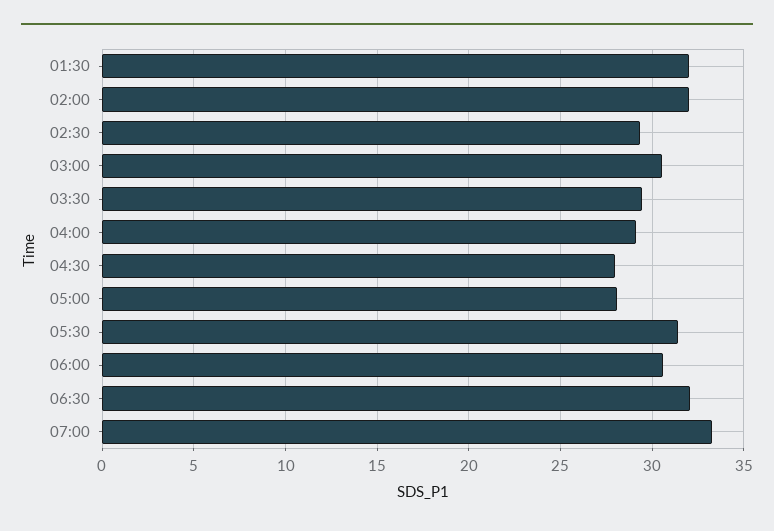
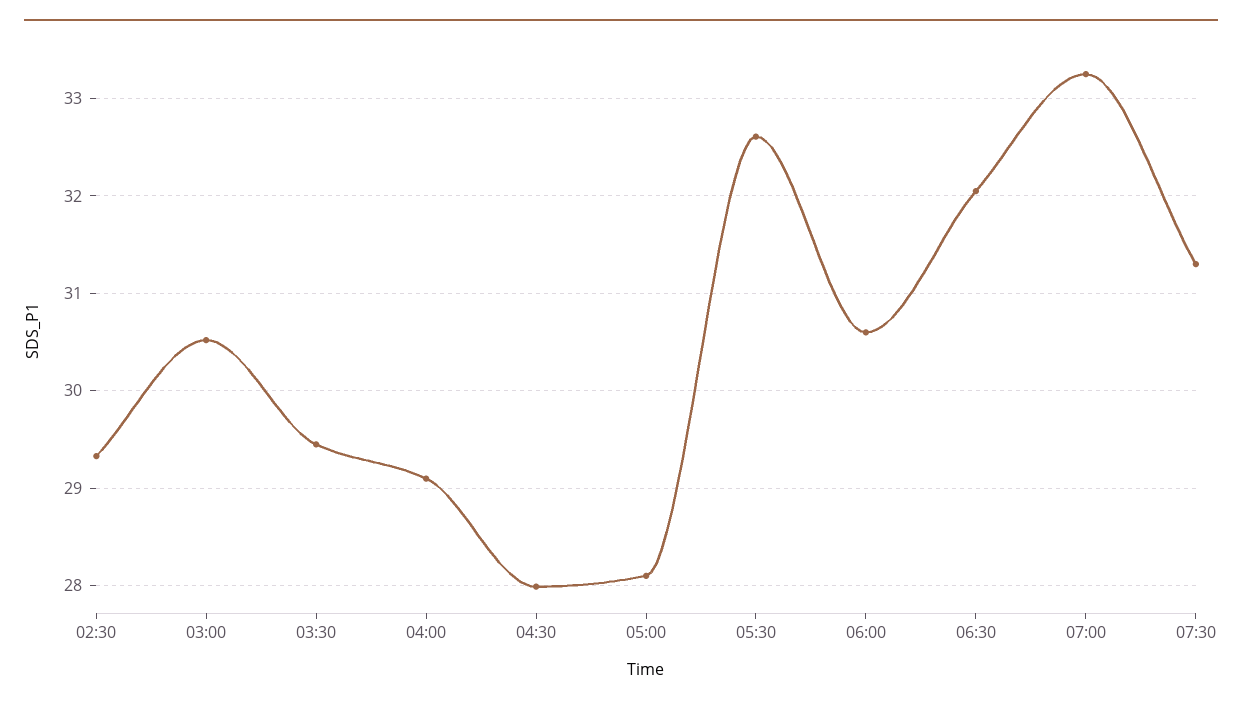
01:30: 32 -> none
02:00: 32 -> none
05:30: 31.5 -> 32.6
07:30: none -> 31.3

